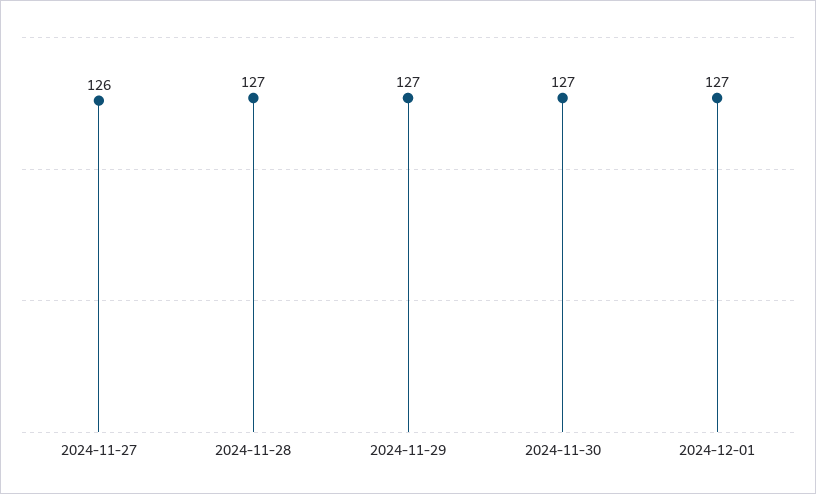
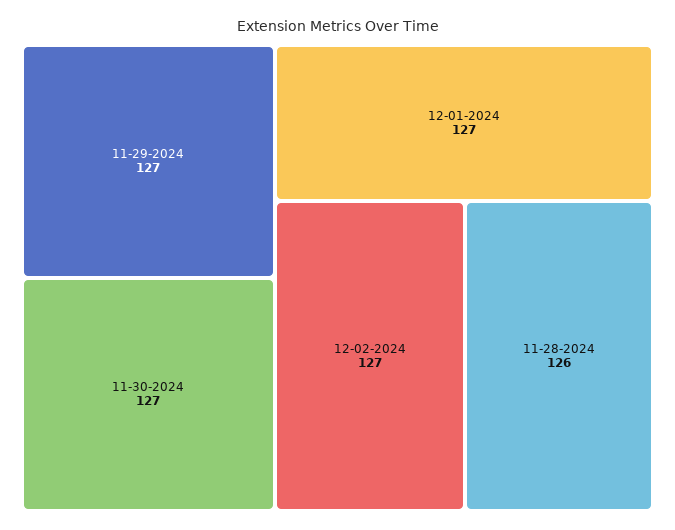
2024-11-27: 126 -> none
2024-11-28: 127 -> 126
12-02-2024: none -> 127

